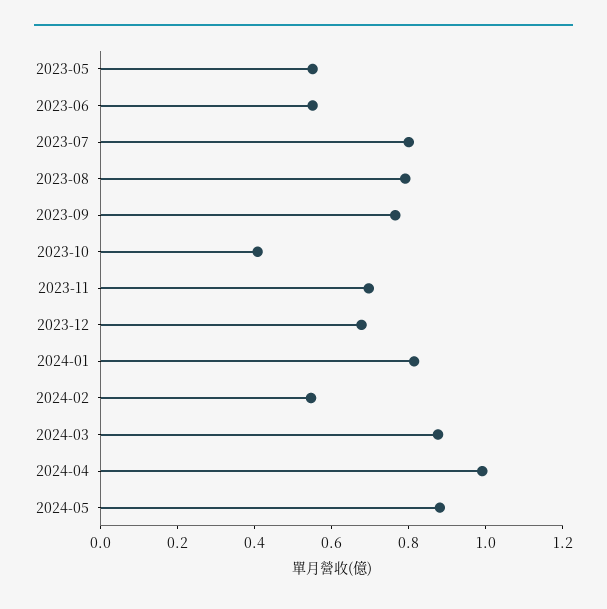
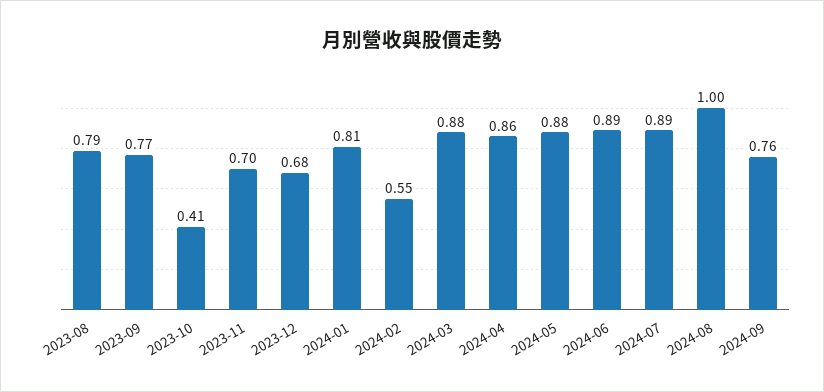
2023-05: 0.55 -> none
2023-06: 0.55 -> none
2023-07: 0.8 -> none
2024-04: 1 -> 0.86
2024-06: none -> 0.89
2024-07: none -> 0.89
2024-08: none -> 1
2024-09: none -> 0.76

